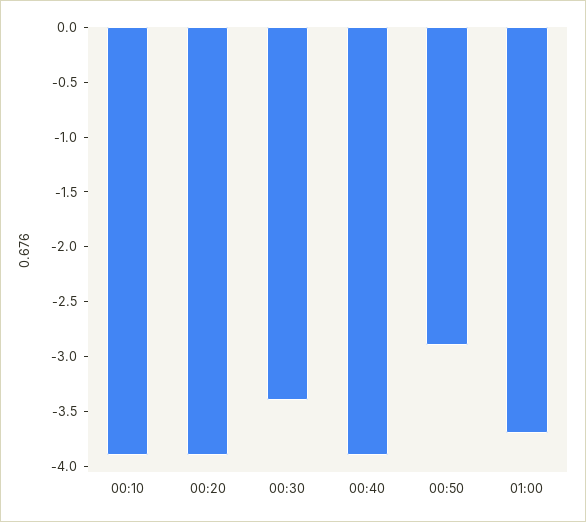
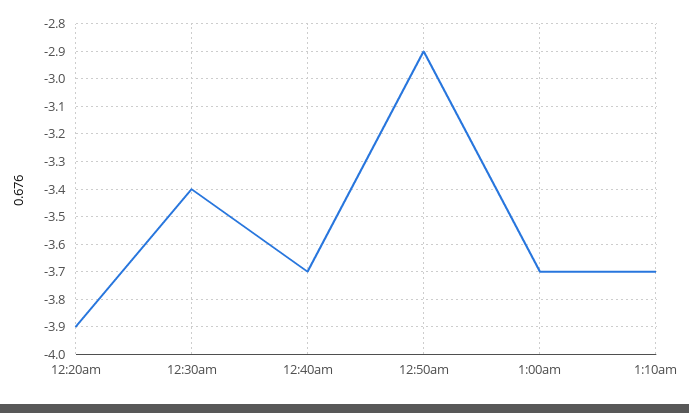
00:10: -3.9 -> none
00:40: -3.9 -> -3.7
1:10am: none -> -3.7

